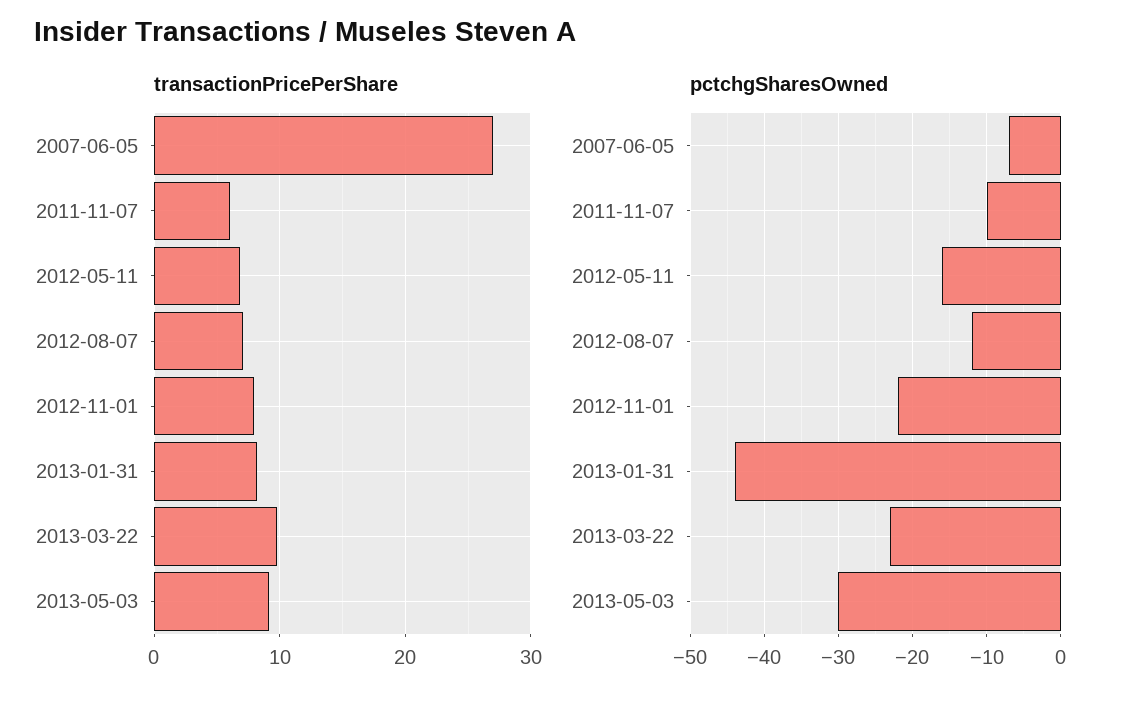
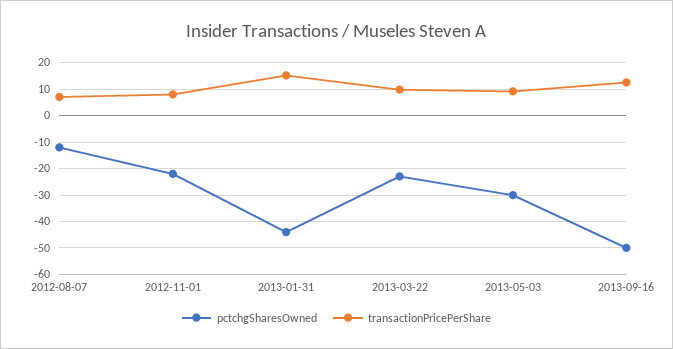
transactionPricePerShare, 2007-06-05: 27 -> none
transactionPricePerShare, 2011-11-07: 6 -> none
transactionPricePerShare, 2012-05-11: 7 -> none
transactionPricePerShare, 2013-01-31: 8 -> 15
pctchgSharesOwned, 2007-06-05: -7 -> none
pctchgSharesOwned, 2011-11-07: -10 -> none
pctchgSharesOwned, 2012-05-11: -16 -> none
pctchgSharesOwned, 2013-09-16: none -> -50
transactionPricePerShare, 2013-09-16: none -> 12.5

